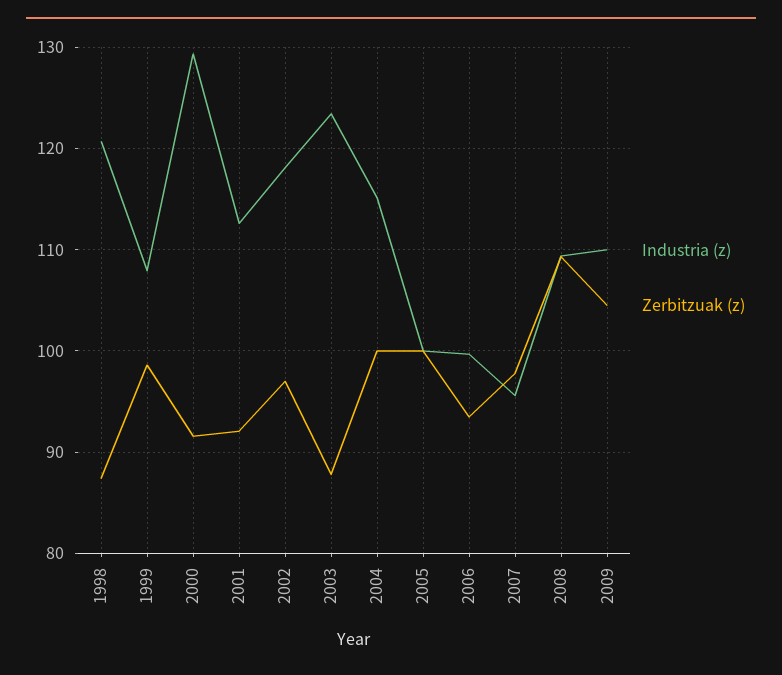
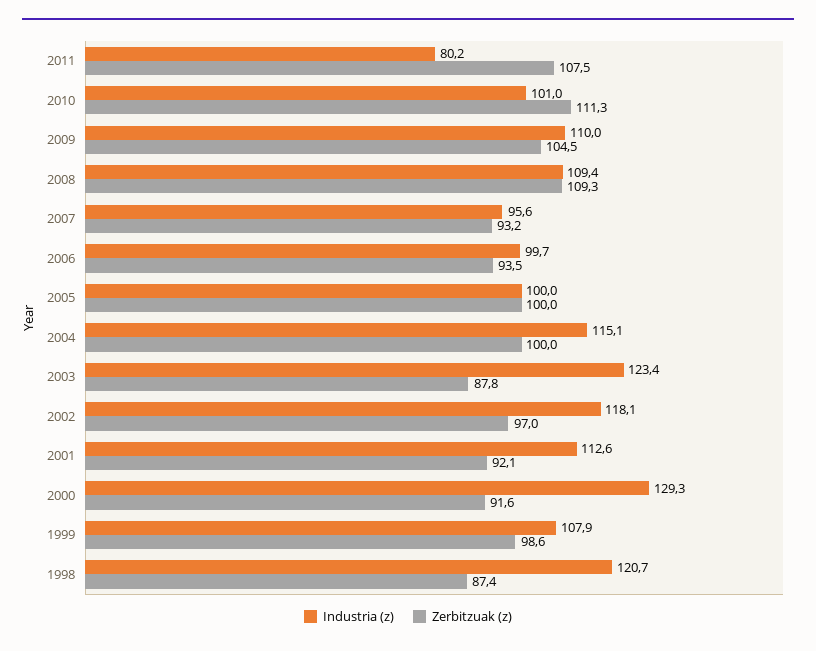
Zerbitzuak (z), 2007: 98 -> 93.2
Industria (z), 2011: none -> 80.2
Zerbitzuak (z), 2011: none -> 107.5
Industria (z), 2010: none -> 101
Zerbitzuak (z), 2010: none -> 111.3

